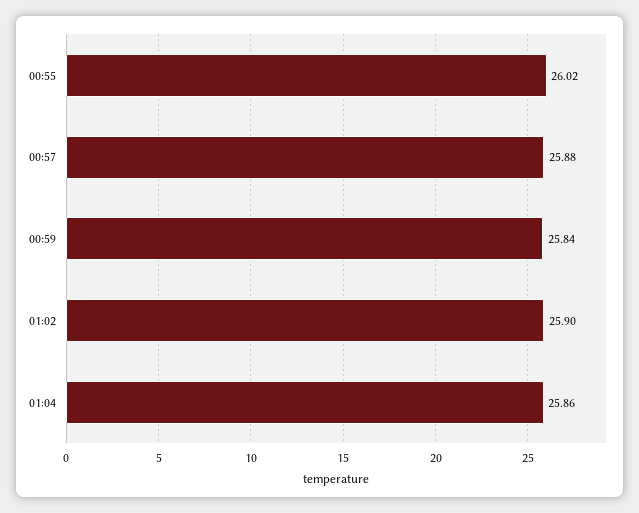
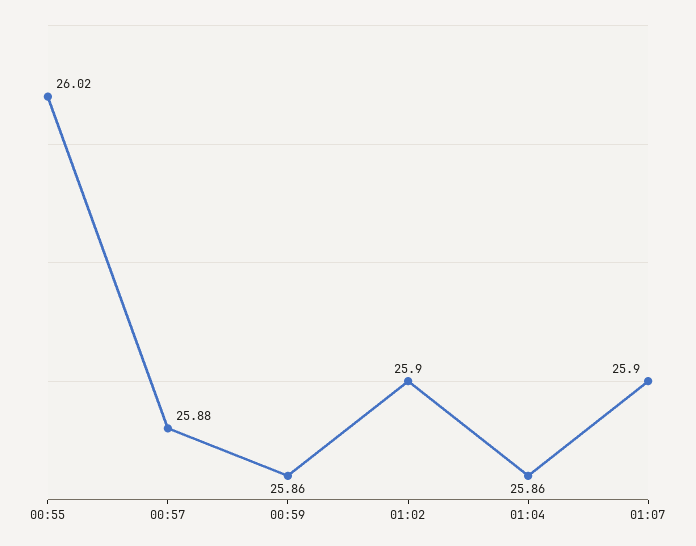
00:59: 25.84 -> 25.86
01:07: none -> 25.9

